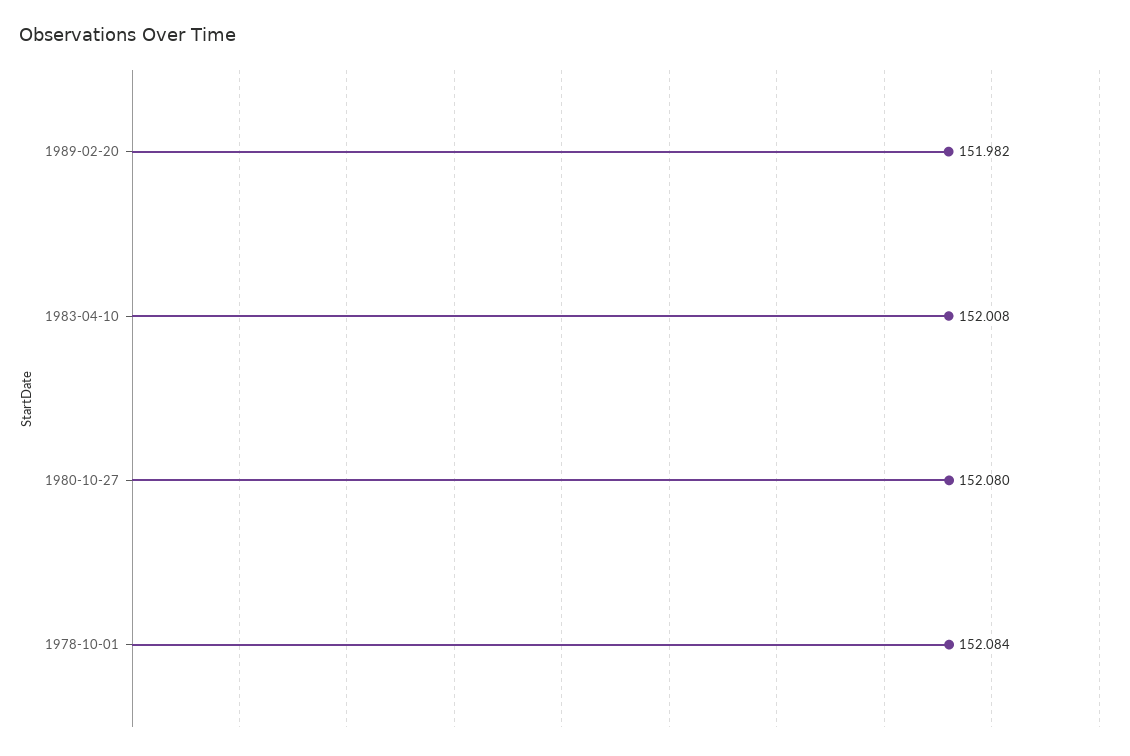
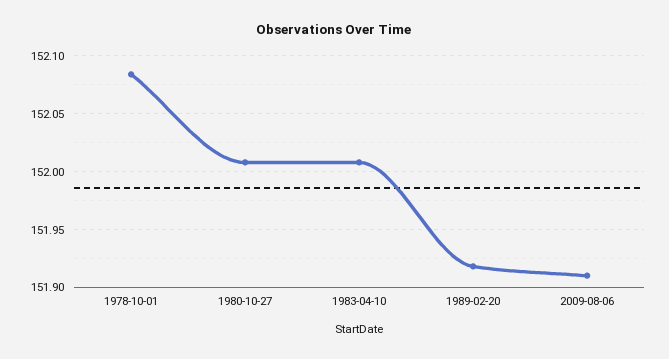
1989-02-20: 151.982 -> 151.92
1980-10-27: 152.08 -> 152.01
2009-08-06: none -> 151.91

